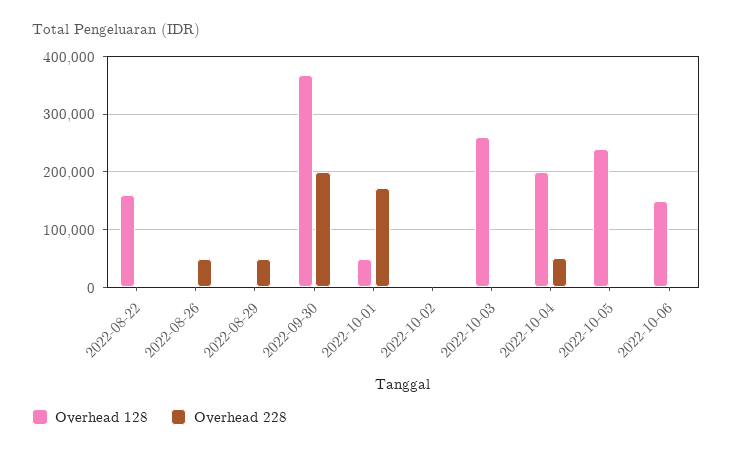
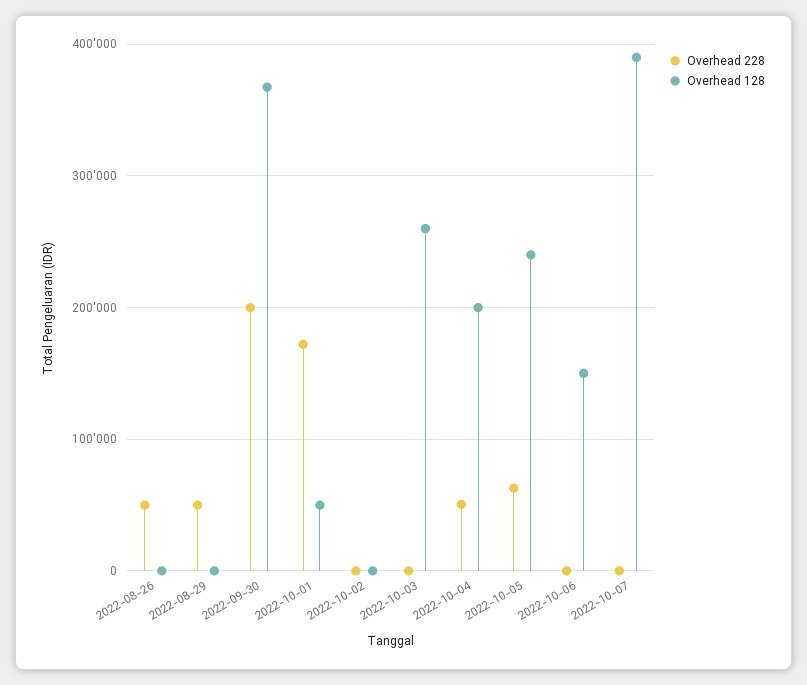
Overhead 128, 2022-08-22: 160000 -> none
Overhead 228, 2022-08-22: 0 -> none
Overhead 228, 2022-10-05: 0 -> 60000
Overhead 228, 2022-10-07: none -> 0
Overhead 128, 2022-10-07: none -> 390000

